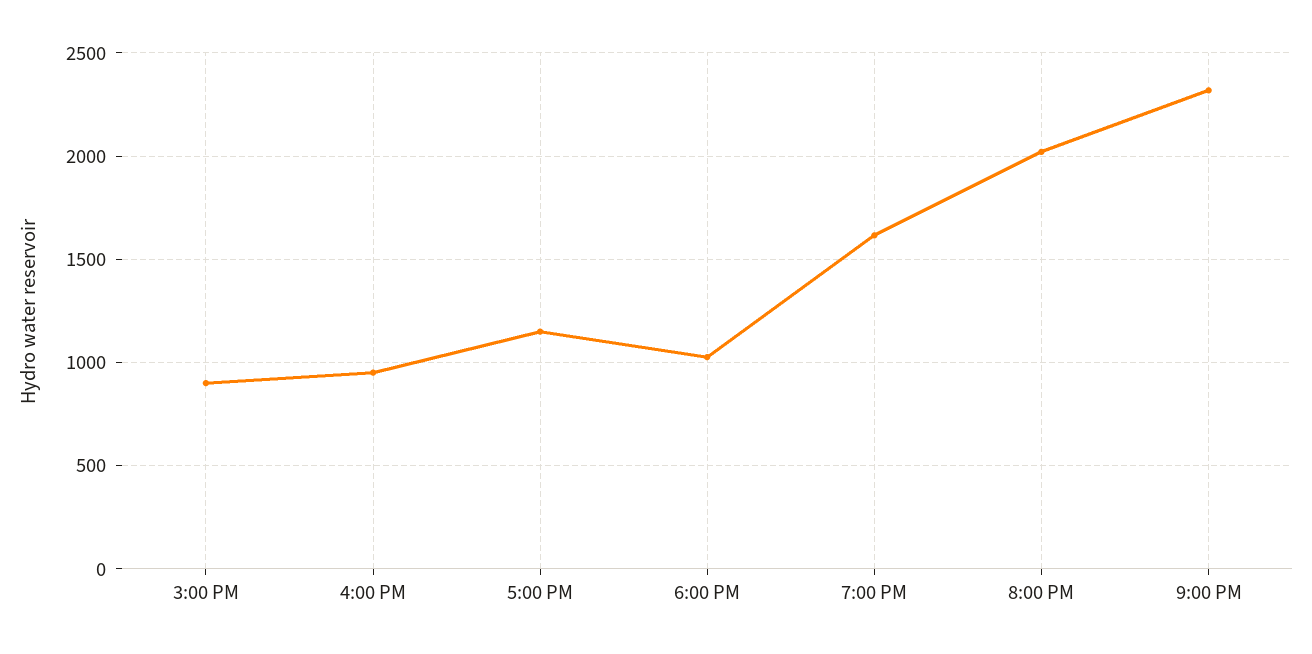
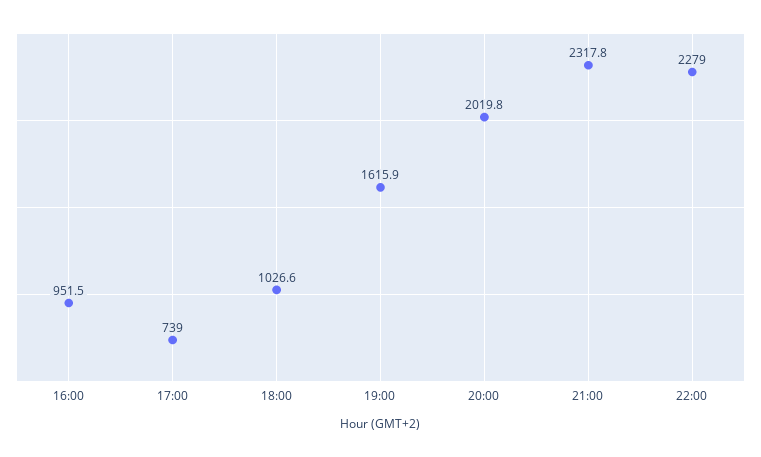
3:00 PM: 900 -> none
5:00 PM: 1150 -> 739
22:00: none -> 2279

